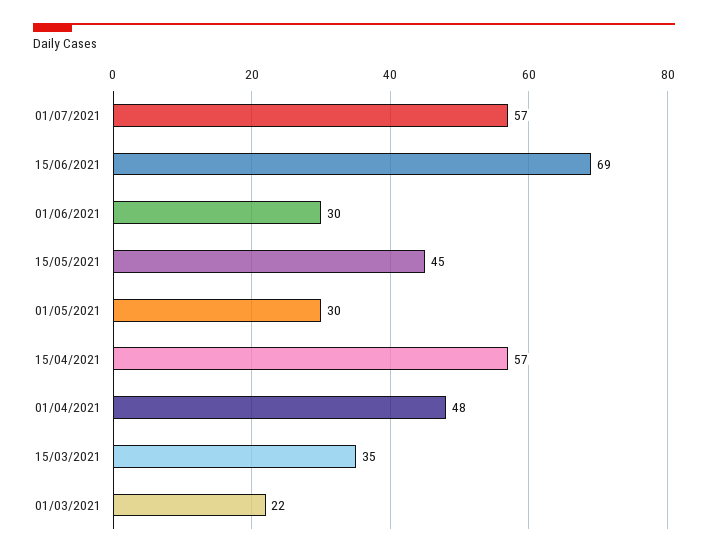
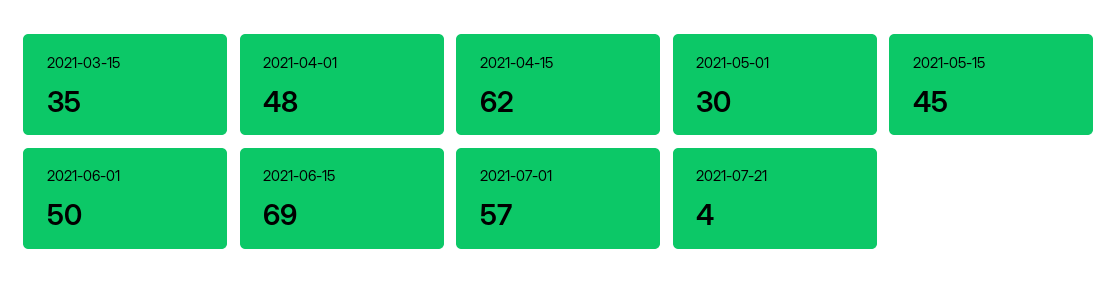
01/06/2021: 30 -> 50
15/04/2021: 57 -> 62
01/03/2021: 22 -> none
2021-07-21: none -> 4

